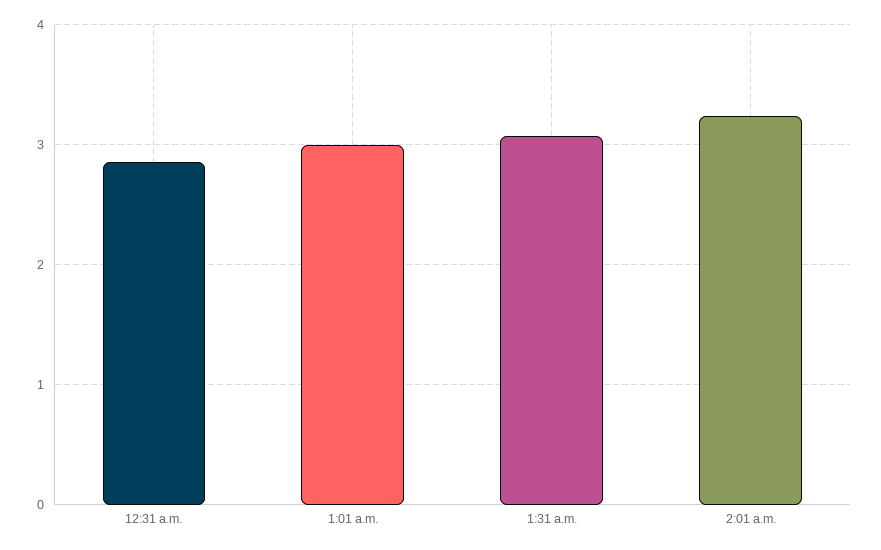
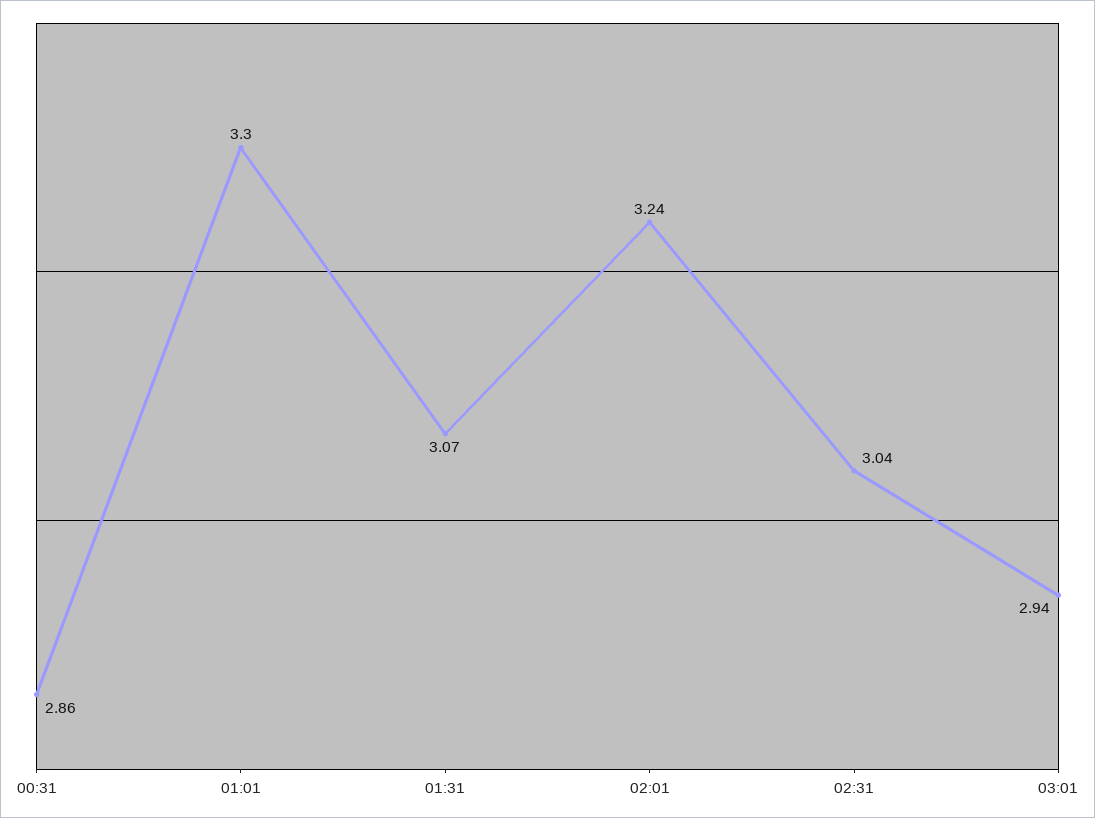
1:01 a.m.: 3 -> 3.3
02:31: none -> 3.04
03:01: none -> 2.94

